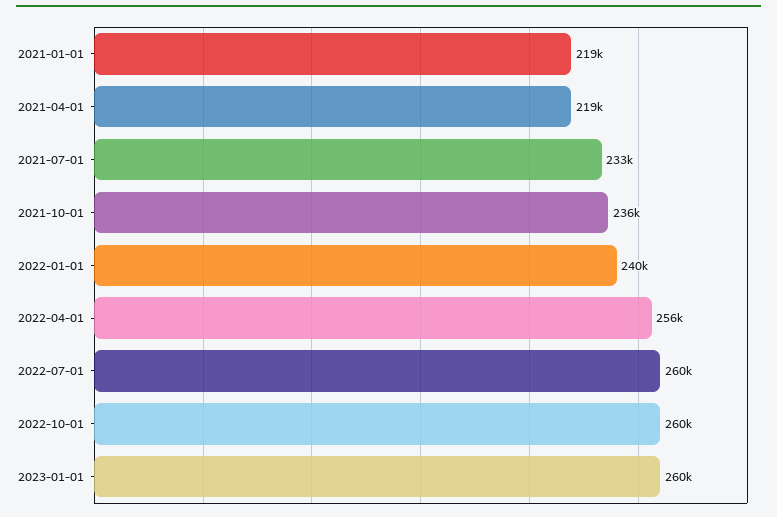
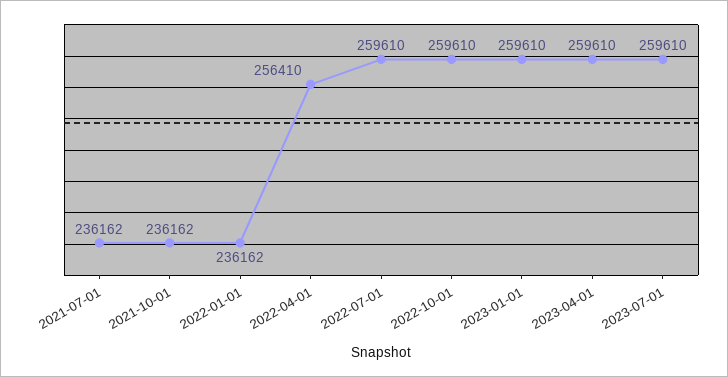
2021-01-01: 219000 -> none
2021-04-01: 219000 -> none
2021-07-01: 233000 -> 236162
2022-01-01: 240000 -> 236162
2023-04-01: none -> 259610
2023-07-01: none -> 259610

